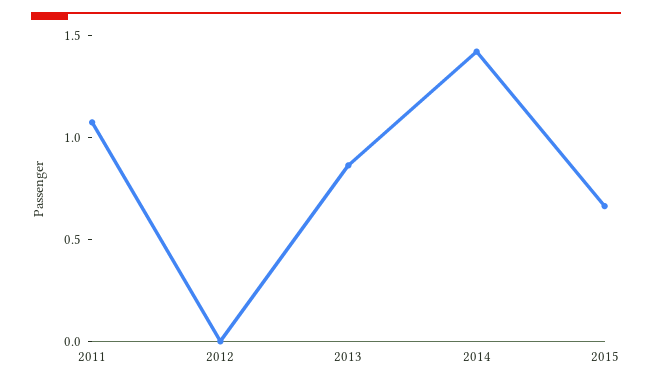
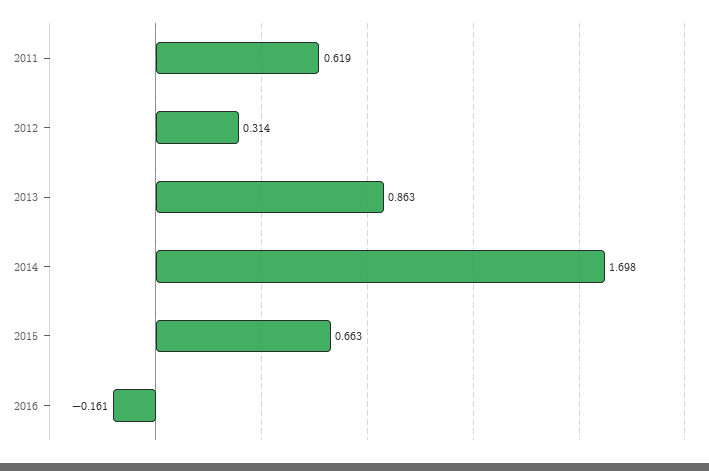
2011: 1.1 -> 0.619
2012: 0 -> 0.314
2014: 1.4 -> 1.698
2016: none -> -0.161

